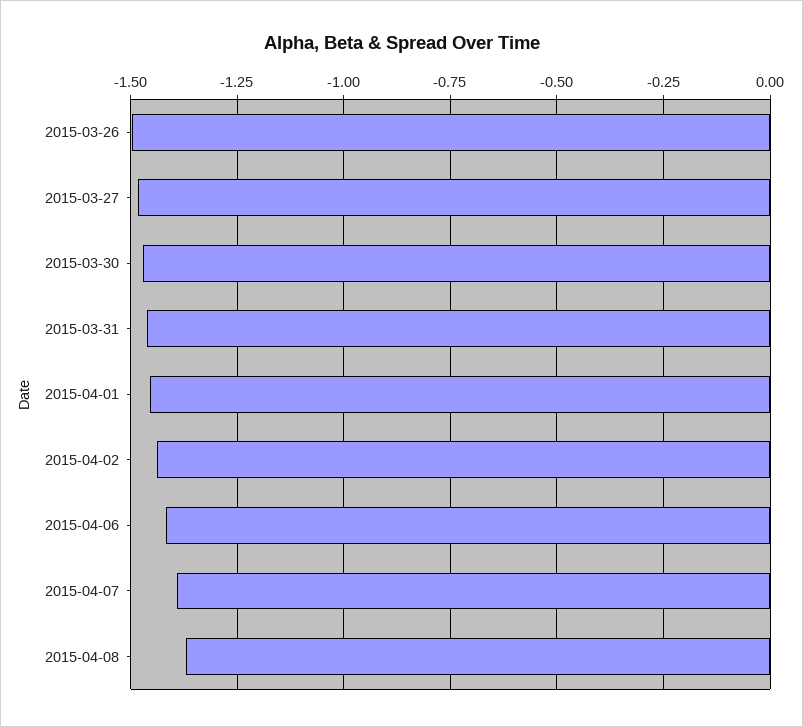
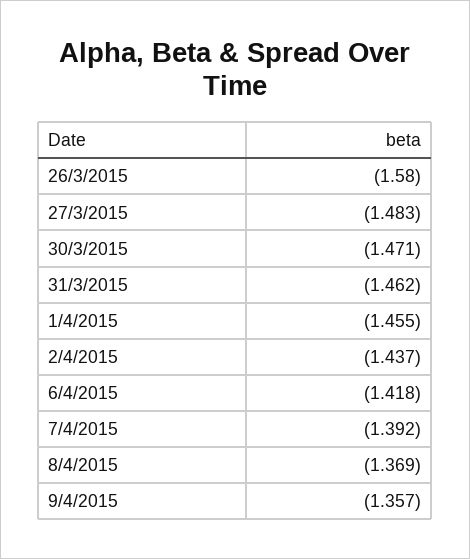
2015-03-26: -1.5 -> -1.58
9/4/2015: none -> -1.357

